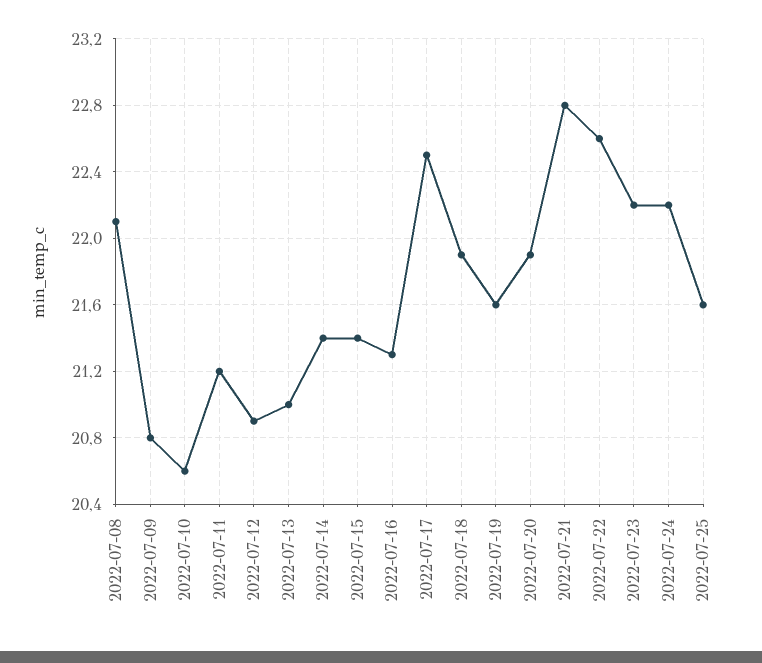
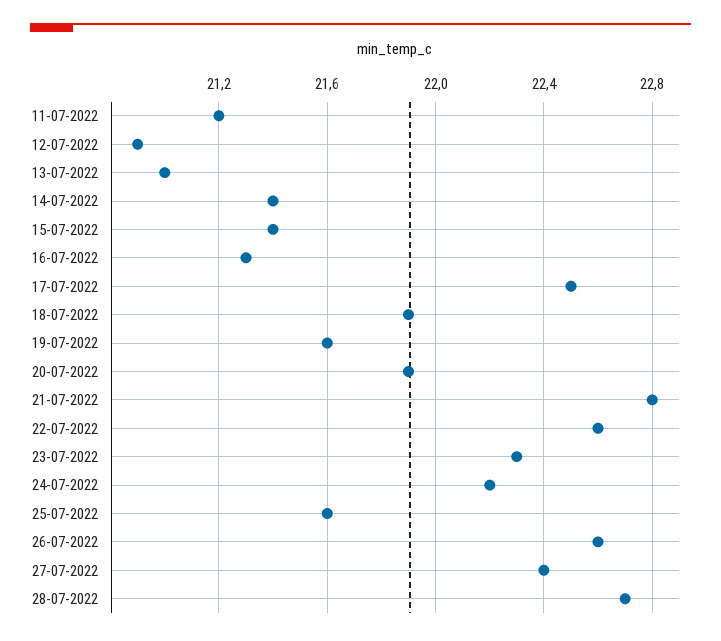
2022-07-08: 22.1 -> none
2022-07-09: 20.8 -> none
2022-07-10: 20.6 -> none
2022-07-23: 22.2 -> 22.3
26-07-2022: none -> 22.6
27-07-2022: none -> 22.4
28-07-2022: none -> 22.7

